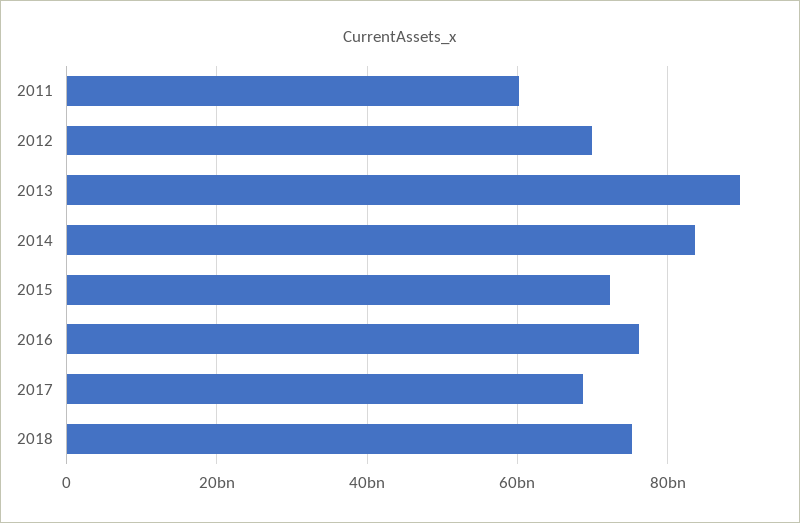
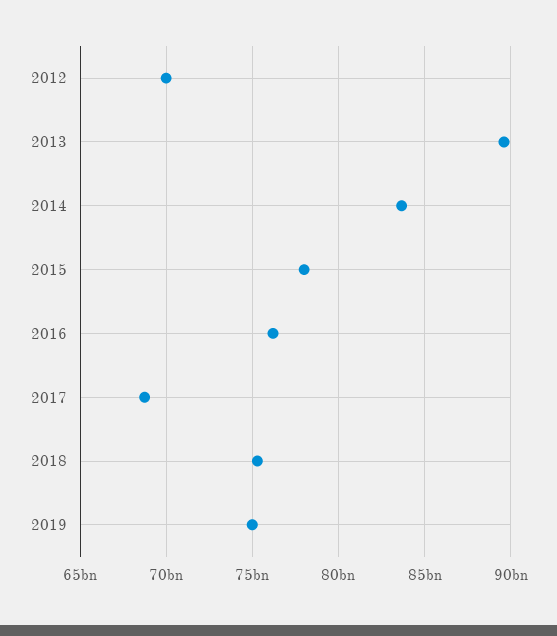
2011: 60000000000 -> none
2015: 72000000000 -> 78000000000
2019: none -> 75000000000

